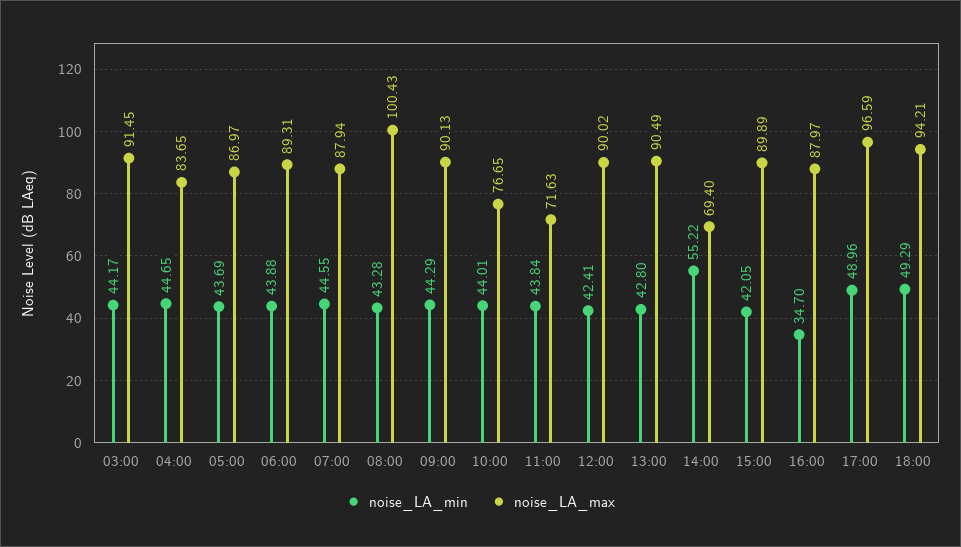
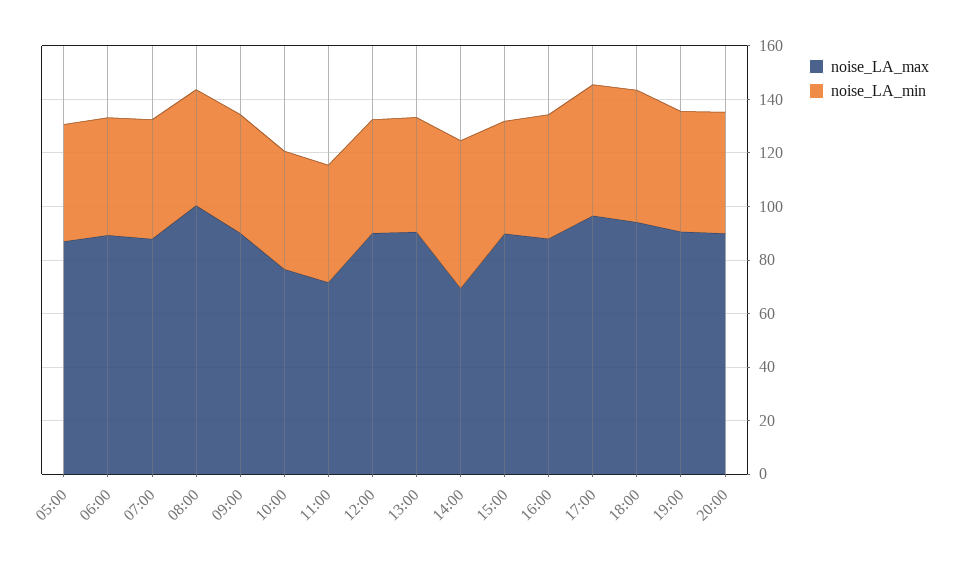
noise_LA_min, 03:00: 44.17 -> none
noise_LA_max, 03:00: 91.45 -> none
noise_LA_min, 04:00: 44.65 -> none
noise_LA_max, 04:00: 83.65 -> none
noise_LA_min, 16:00: 34.7 -> 45
noise_LA_max, 19:00: none -> 90
noise_LA_min, 19:00: none -> 45
noise_LA_max, 20:00: none -> 90
noise_LA_min, 20:00: none -> 45

